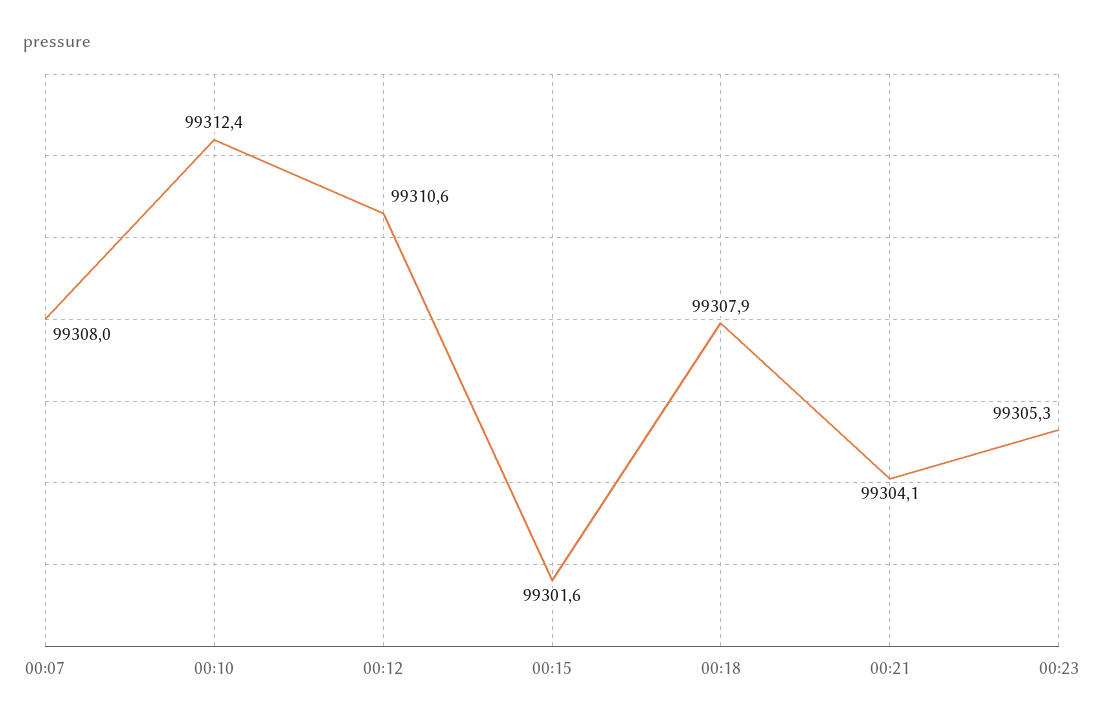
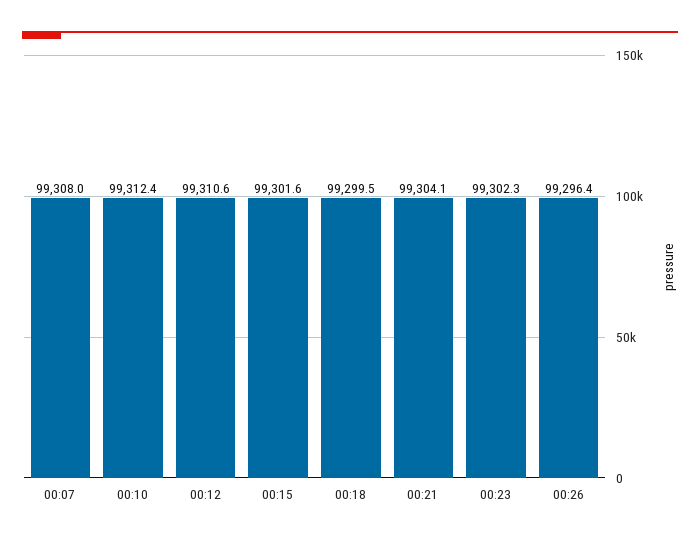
00:18: 99307.9 -> 99299.5
00:23: 99305.3 -> 99302.3
00:26: none -> 99296.4

